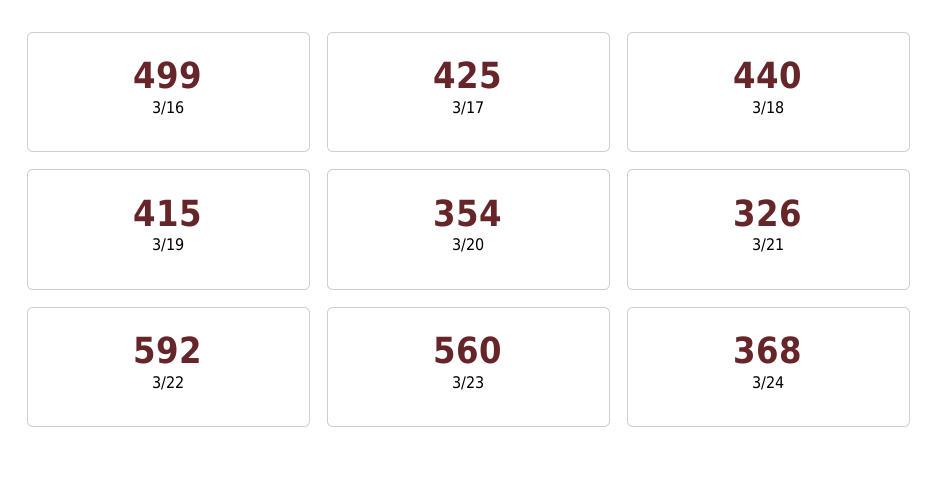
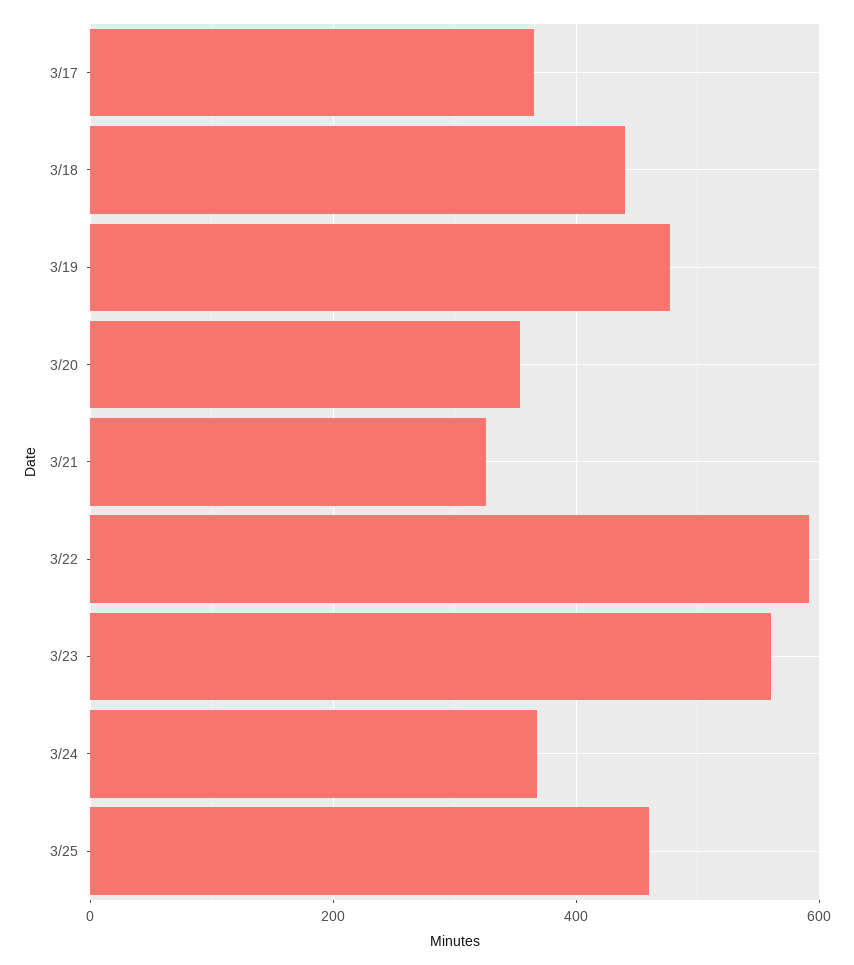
3/16: 499 -> none
3/17: 425 -> 360
3/19: 415 -> 480
3/25: none -> 460

